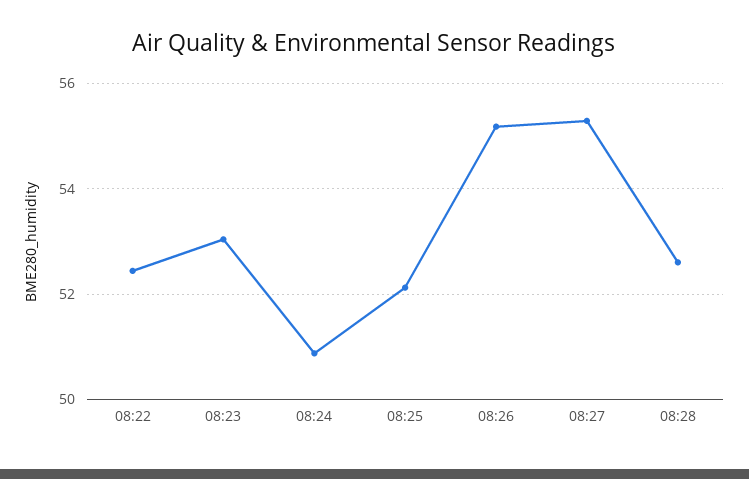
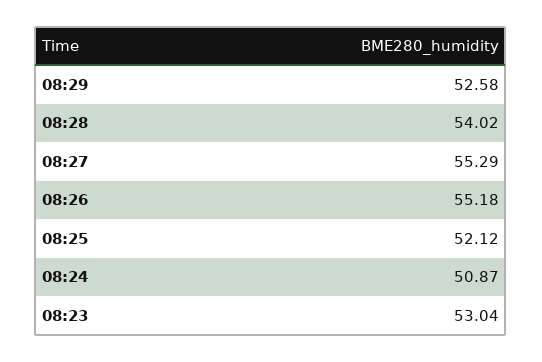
08:22: 52.4 -> none
08:28: 52.6 -> 54.02
08:29: none -> 52.58

